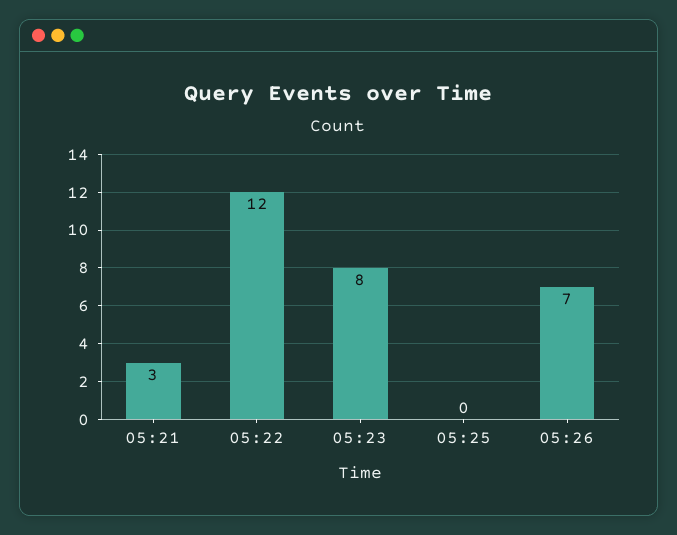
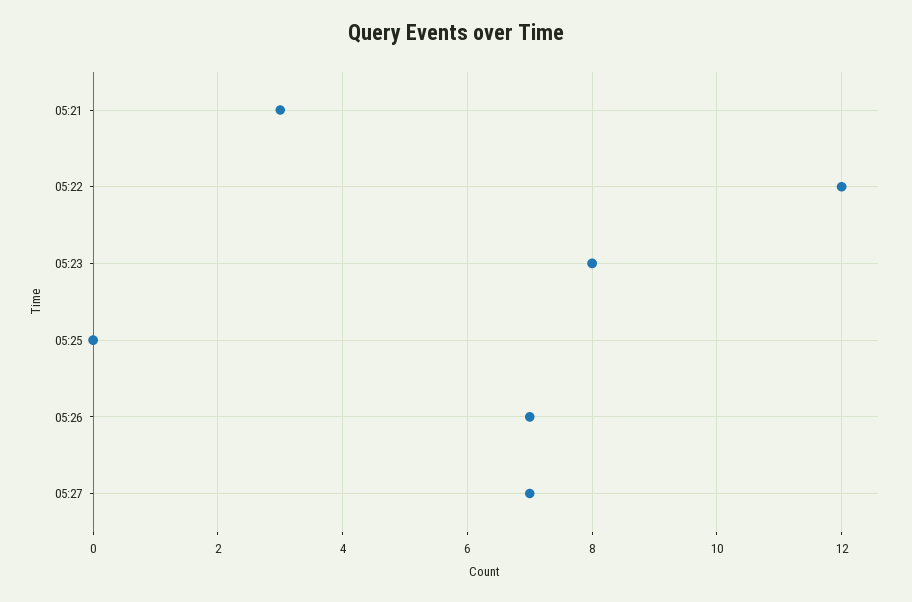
05:27: none -> 7

